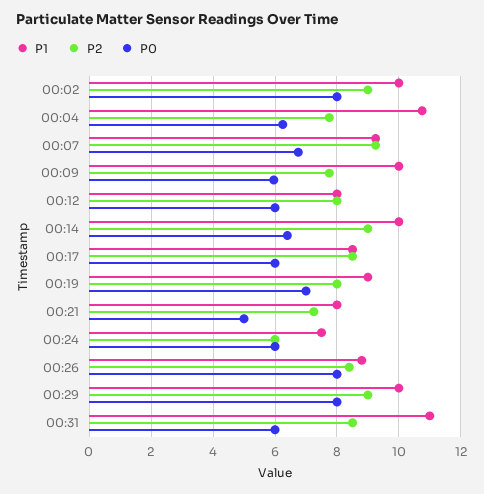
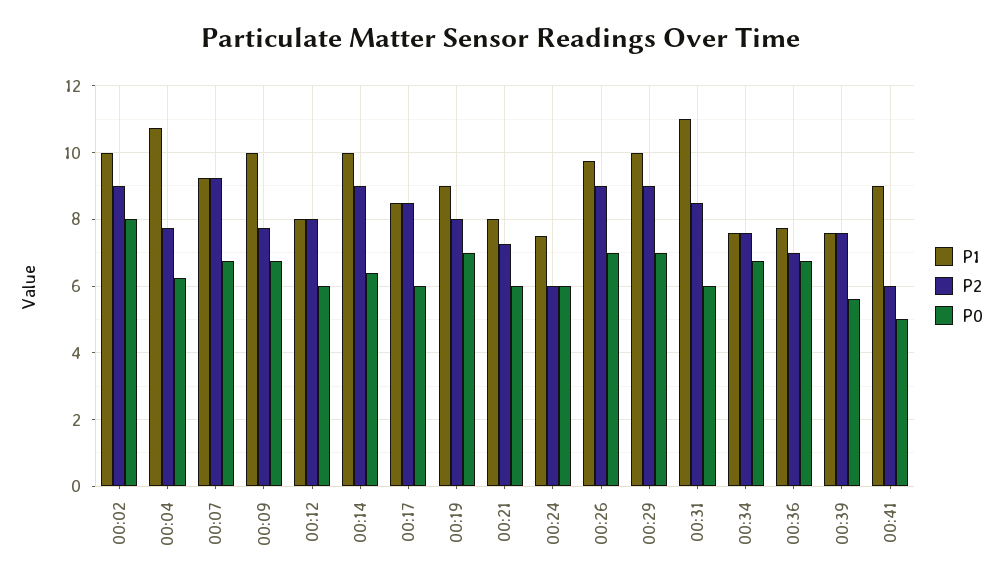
P0, 00:09: 6 -> 6.8
P0, 00:21: 5 -> 6
P1, 00:26: 8.8 -> 9.8
P2, 00:26: 8.4 -> 9
P0, 00:26: 8 -> 7
P0, 00:29: 8 -> 7
P1, 00:34: none -> 7.6
P2, 00:34: none -> 7.6
P0, 00:34: none -> 6.8
P1, 00:36: none -> 7.8
P2, 00:36: none -> 7
P0, 00:36: none -> 6.8
P1, 00:39: none -> 7.6
P2, 00:39: none -> 7.6
P0, 00:39: none -> 5.6
P1, 00:41: none -> 9
P2, 00:41: none -> 6
P0, 00:41: none -> 5

